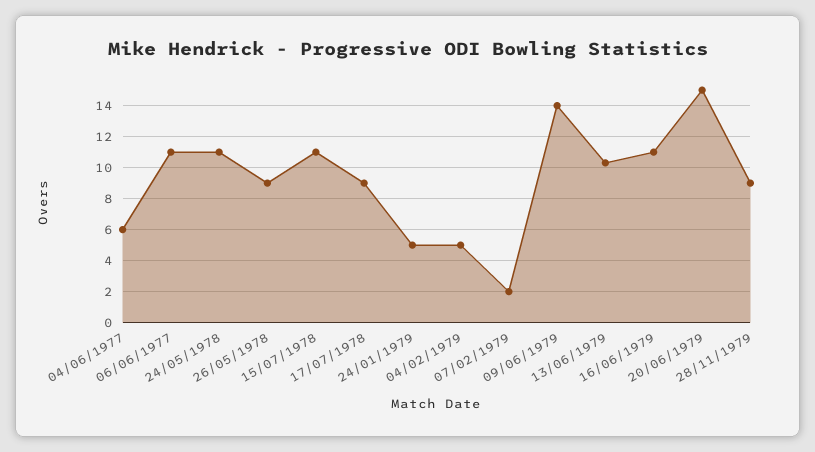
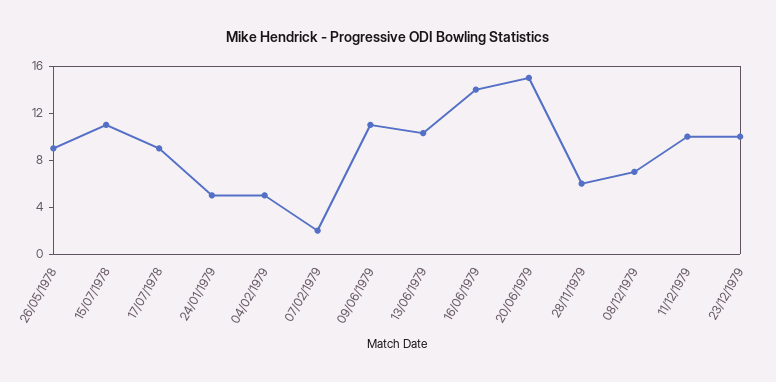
04/06/1977: 6 -> none
06/06/1977: 11 -> none
24/05/1978: 11 -> none
09/06/1979: 14 -> 11
16/06/1979: 11 -> 14
28/11/1979: 9 -> 6
08/12/1979: none -> 7
11/12/1979: none -> 10
23/12/1979: none -> 10

